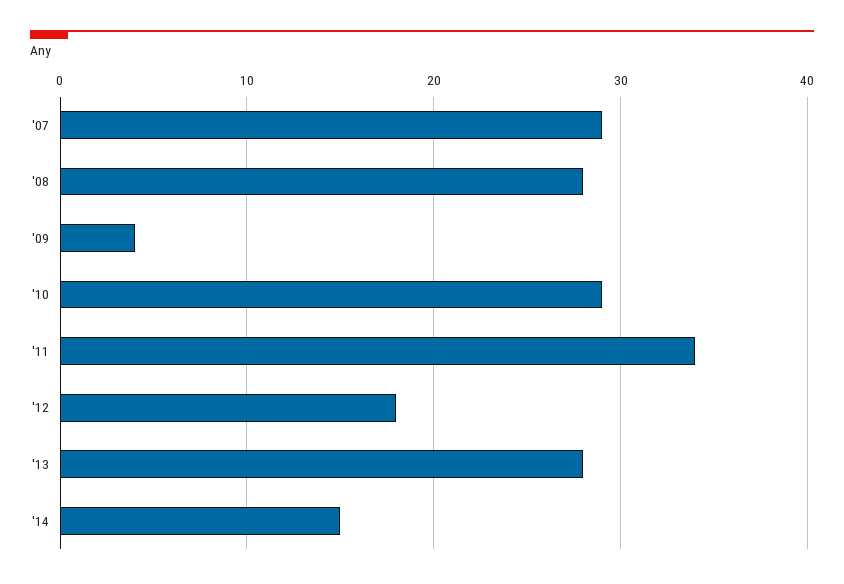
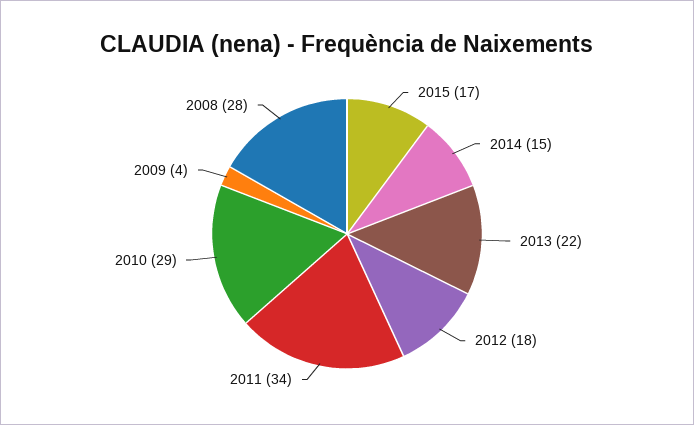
'07: 29 -> none
'13: 28 -> 22
2015: none -> 17

